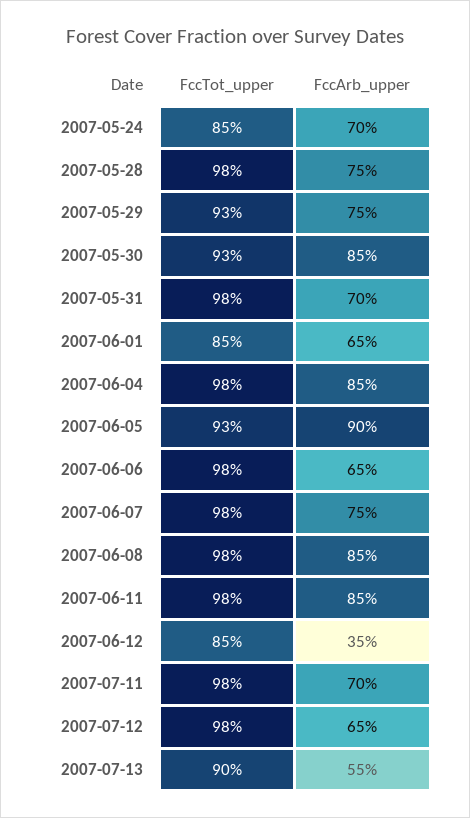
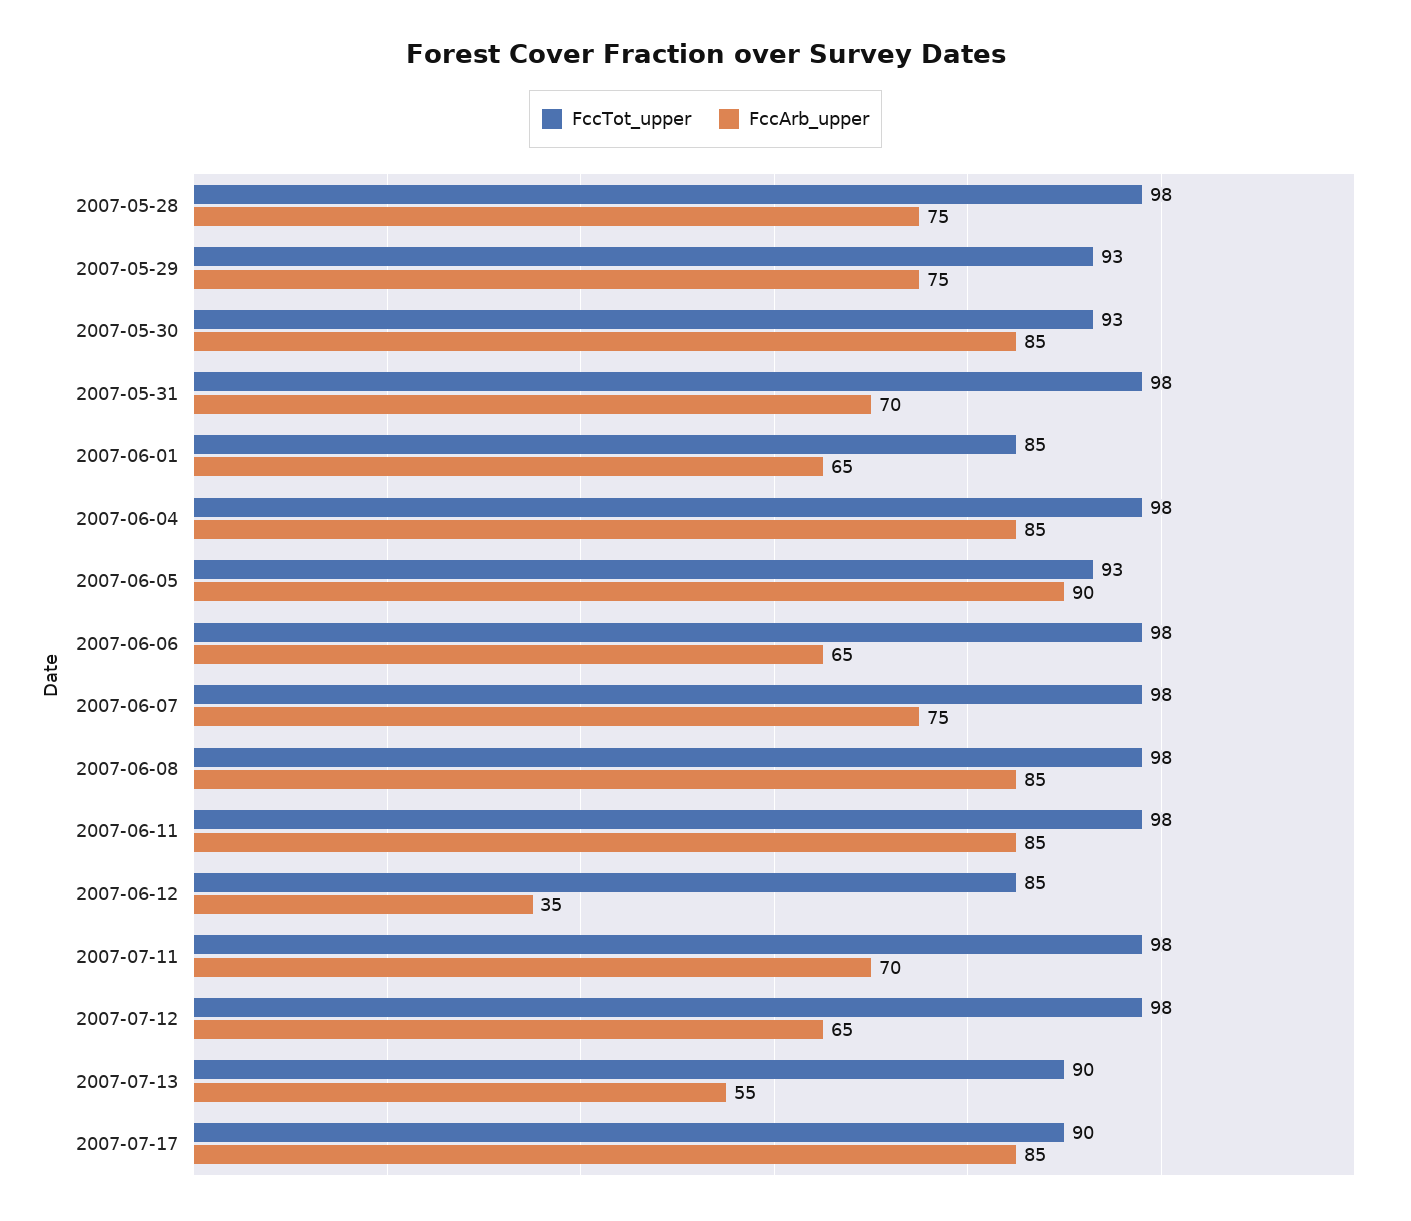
FccTot_upper, 2007-05-24: 85 -> none
FccArb_upper, 2007-05-24: 70 -> none
FccTot_upper, 2007-07-17: none -> 90
FccArb_upper, 2007-07-17: none -> 85

